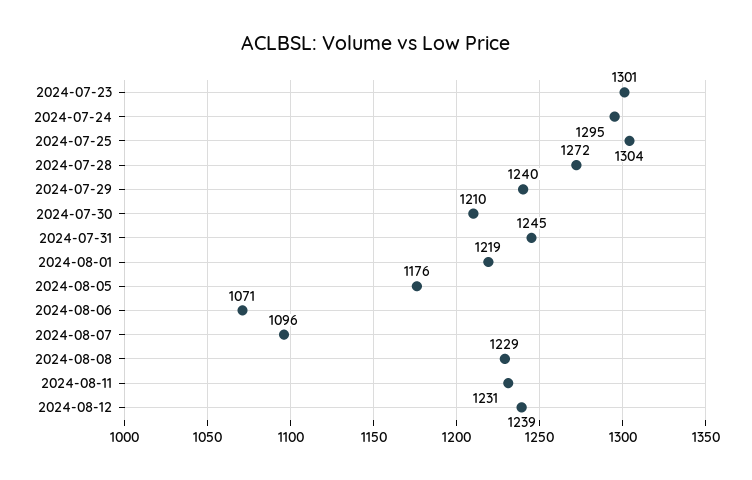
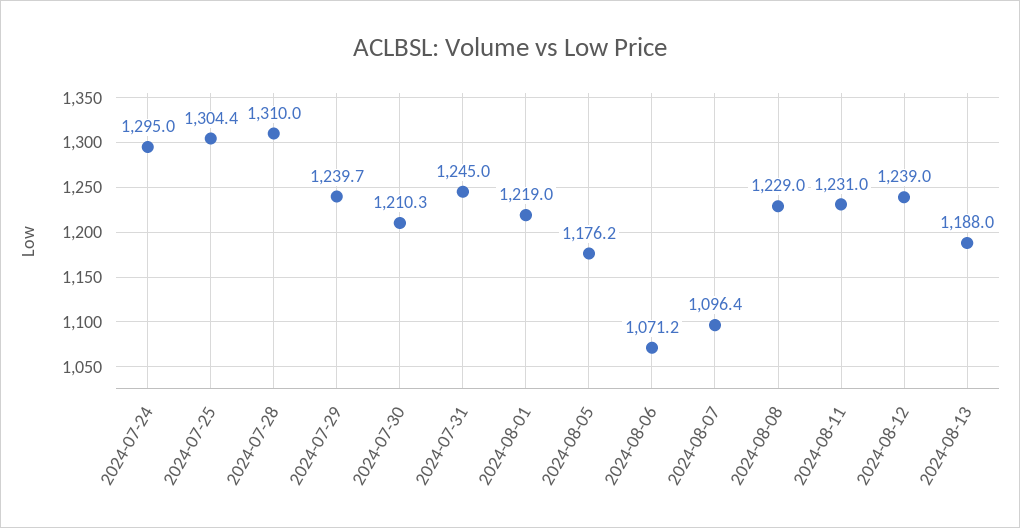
2024-07-23: 1301 -> none
2024-07-28: 1272 -> 1310
2024-08-13: none -> 1188

